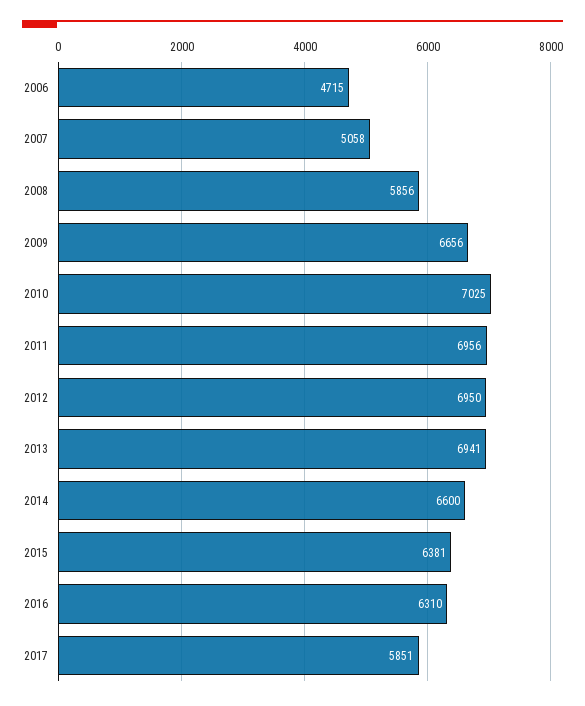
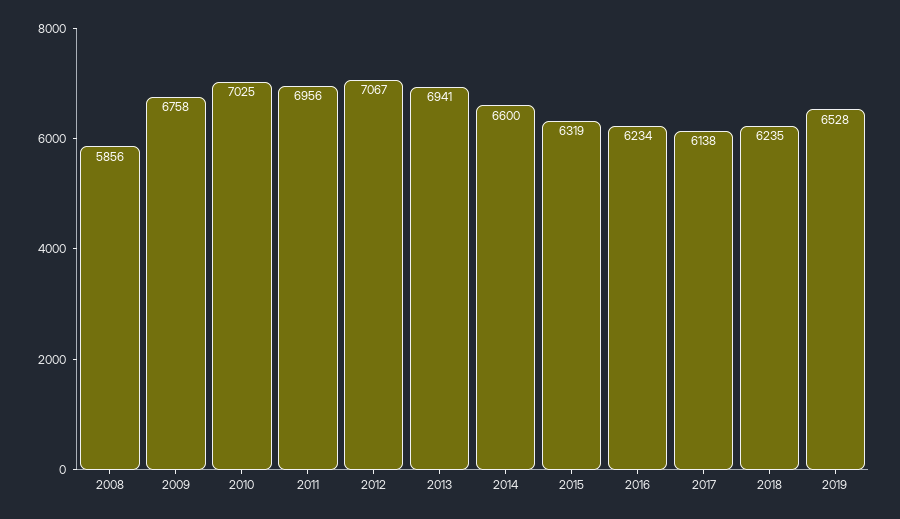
2006: 4715 -> none
2007: 5058 -> none
2009: 6656 -> 6758
2012: 6950 -> 7067
2015: 6381 -> 6319
2016: 6310 -> 6234
2017: 5851 -> 6138
2018: none -> 6235
2019: none -> 6528

